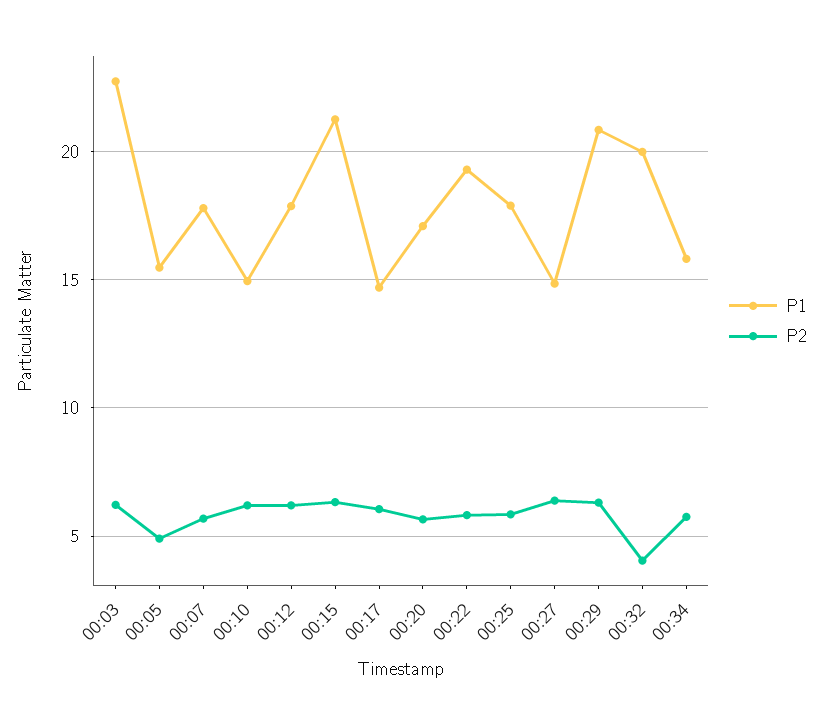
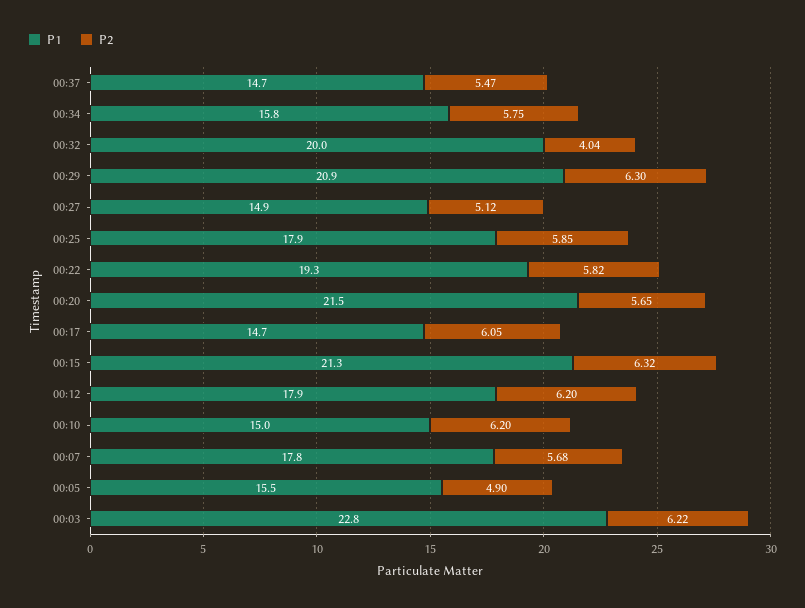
P1, 00:20: 17 -> 21.5
P2, 00:27: 6.5 -> 5.12
P1, 00:37: none -> 14.7
P2, 00:37: none -> 5.47

